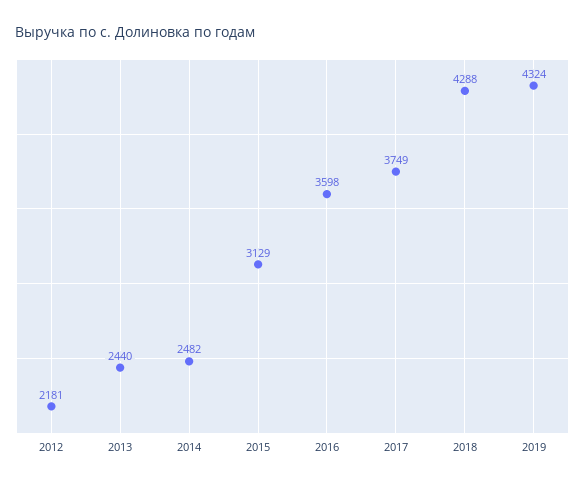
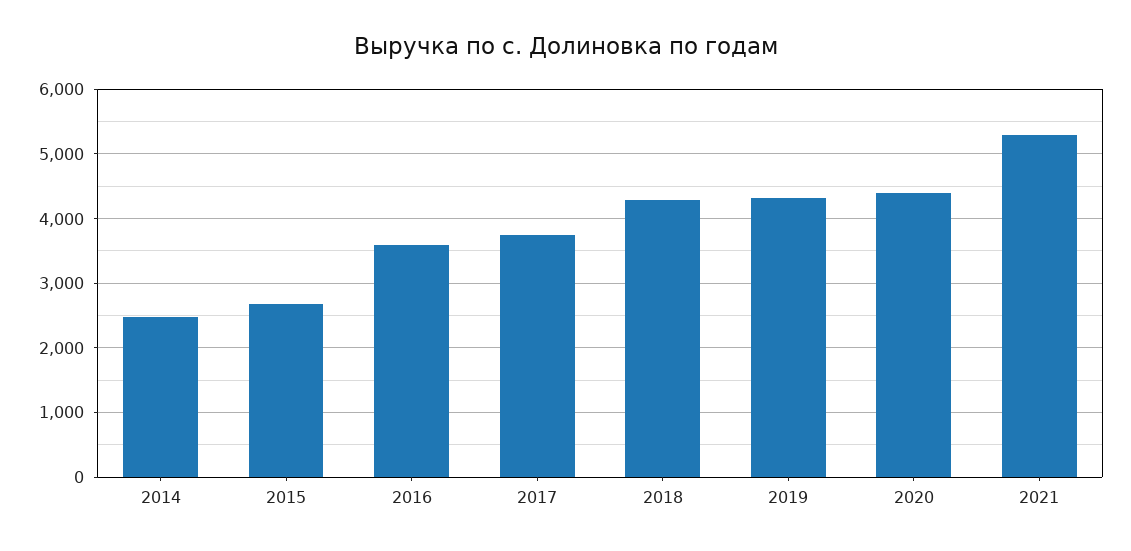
2012: 2181 -> none
2013: 2440 -> none
2015: 3129 -> 2700
2020: none -> 4400
2021: none -> 5300

